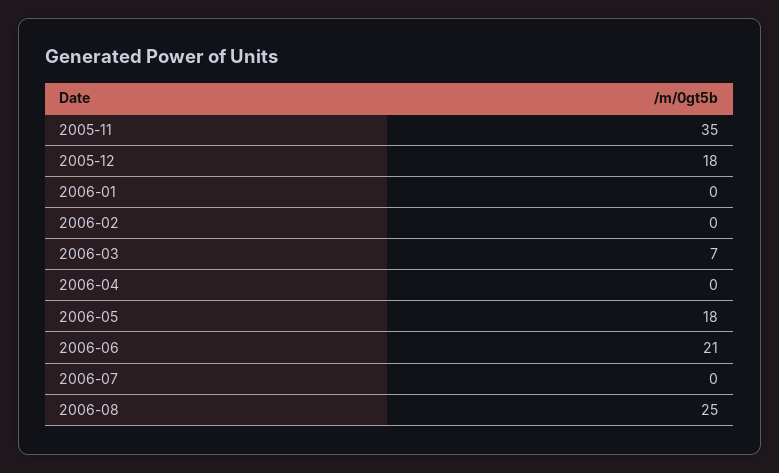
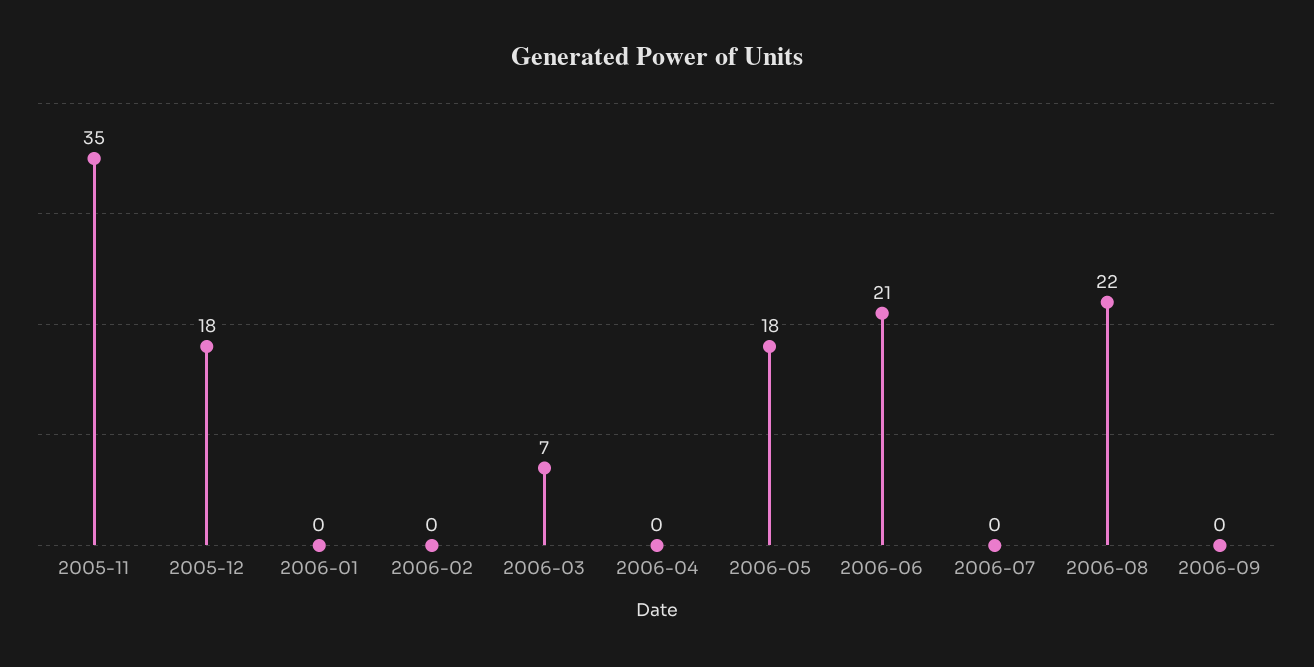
2006-08: 25 -> 22
2006-09: none -> 0

